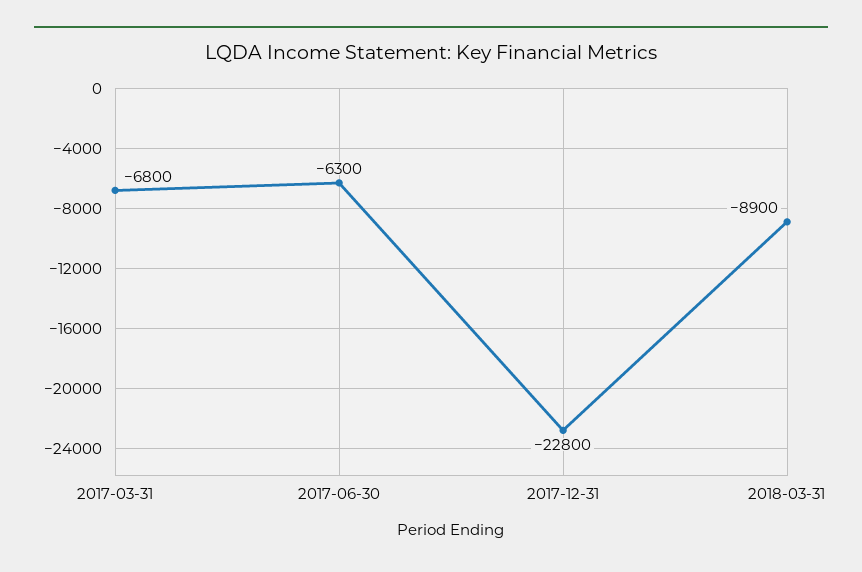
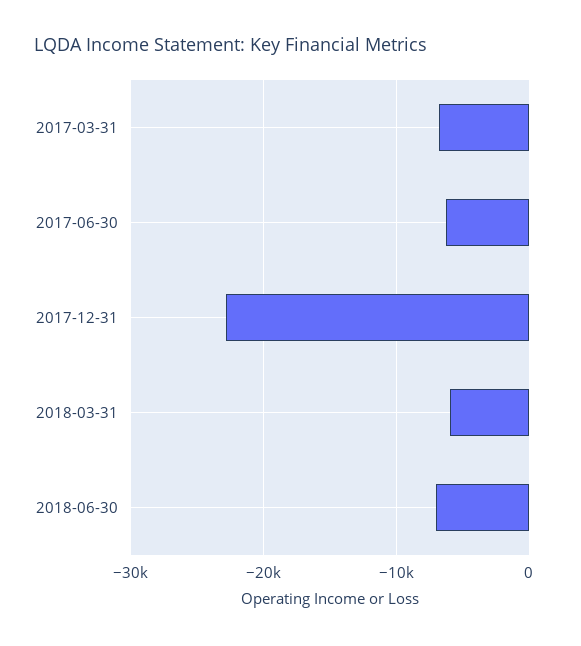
2018-03-31: -8900 -> -6000
2018-06-30: none -> -7000

